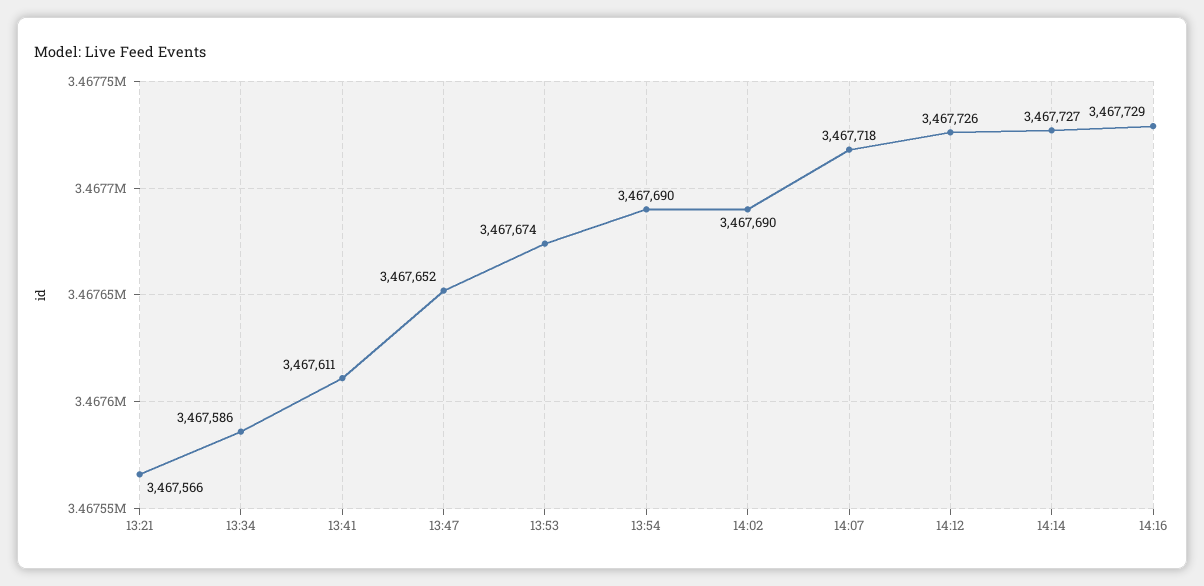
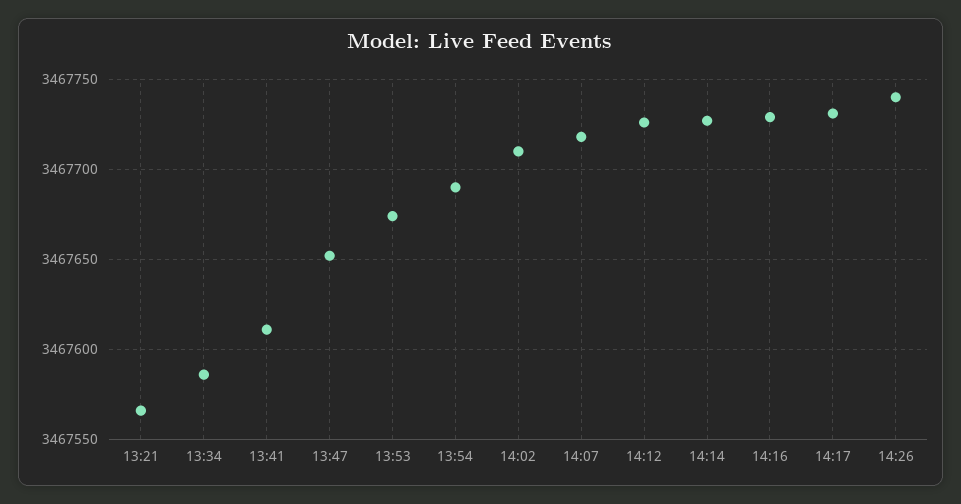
14:02: 3467690 -> 3467710
14:17: none -> 3467730
14:26: none -> 3467740

